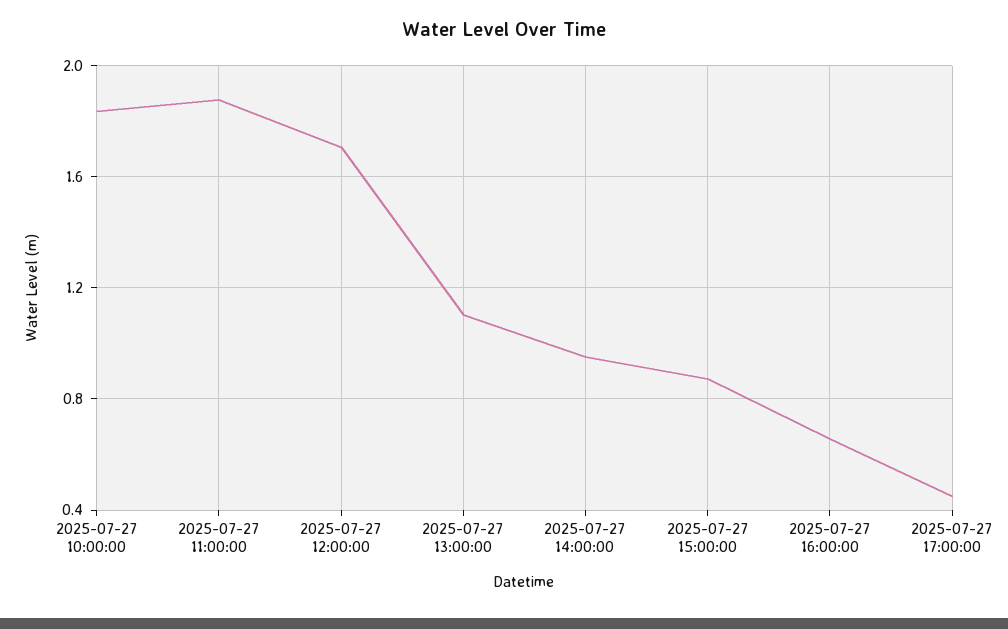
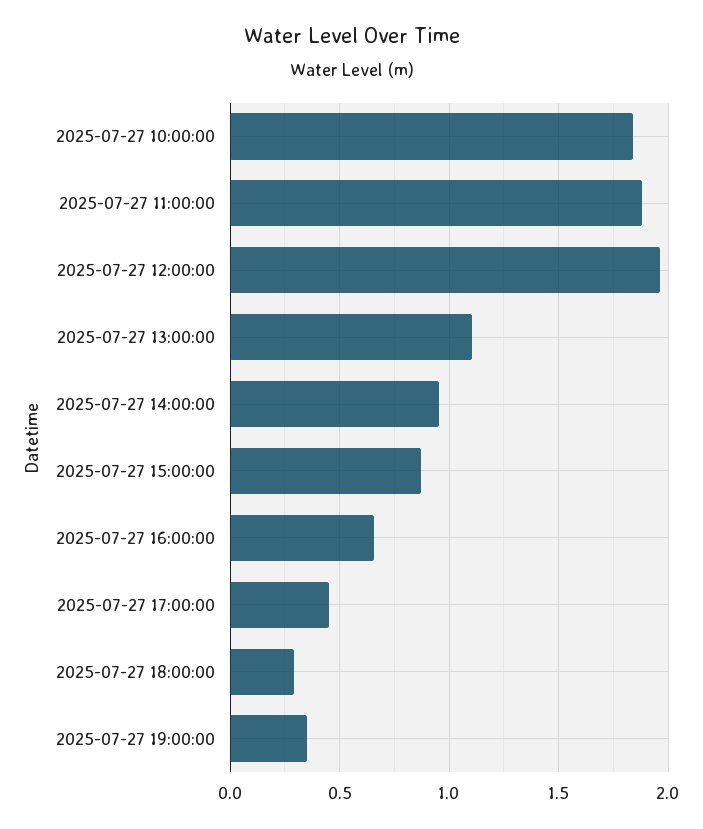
2025-07-27 12:00:00: 1.7 -> 1.95
2025-07-27 18:00:00: none -> 0.3
2025-07-27 19:00:00: none -> 0.35

